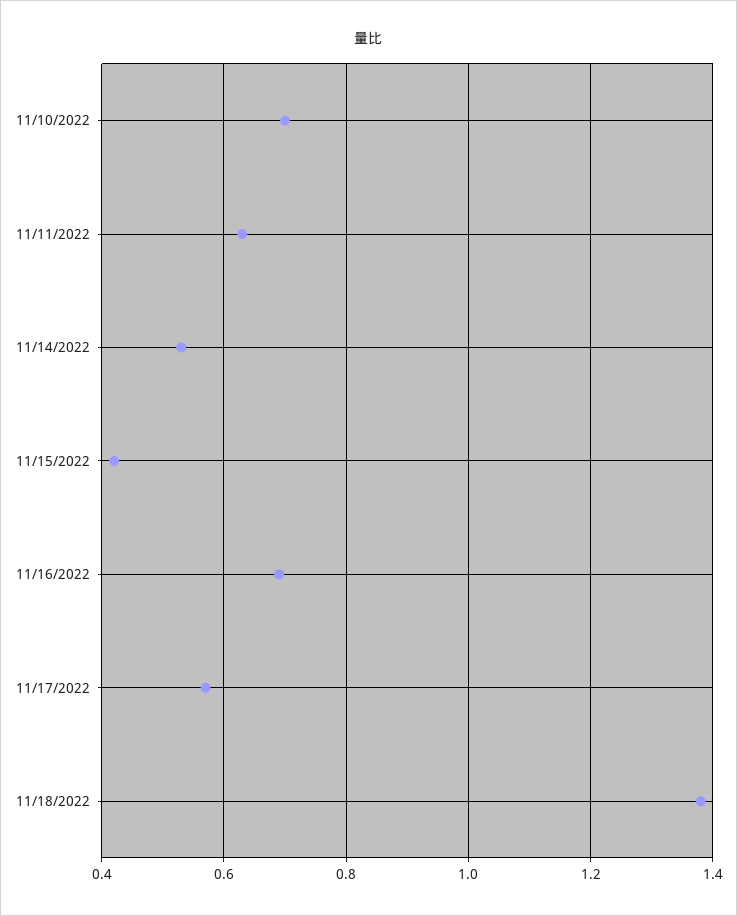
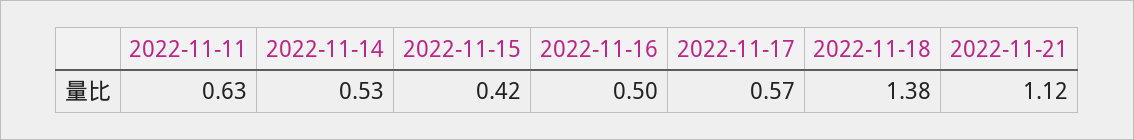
11/10/2022: 0.7 -> none
11/16/2022: 0.7 -> 0.5
2022-11-21: none -> 1.12

